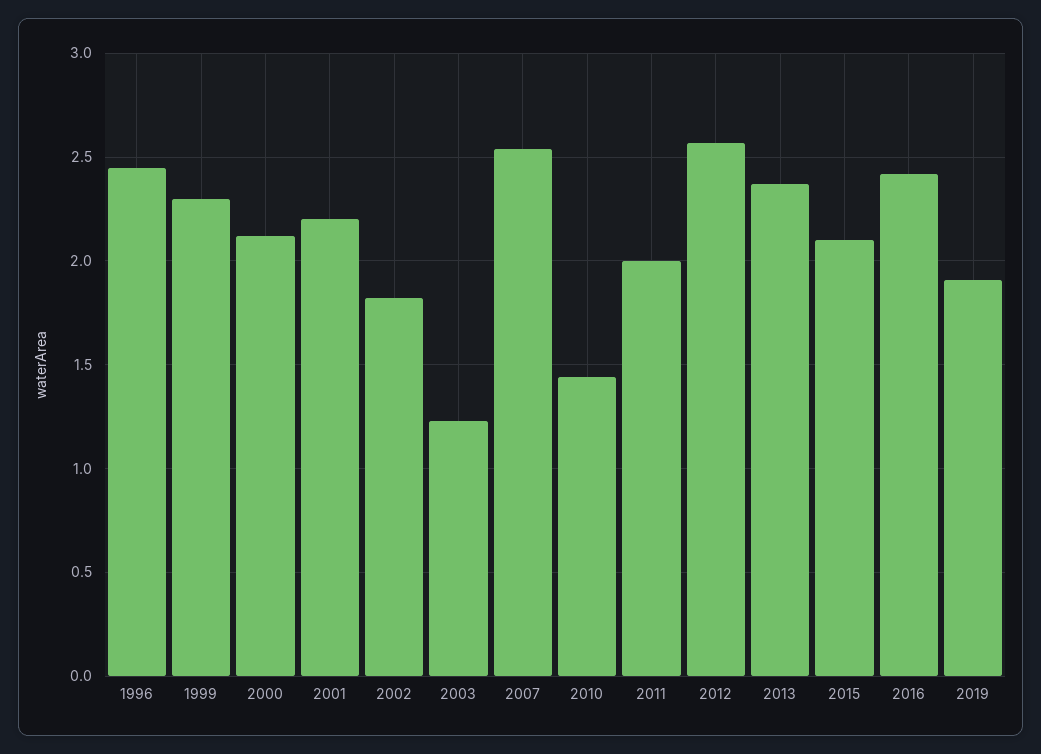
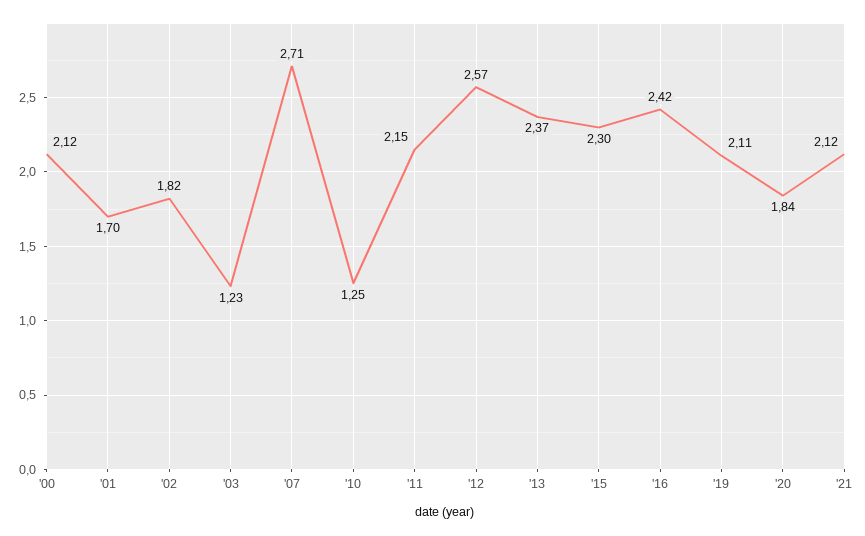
1996: 2.45 -> none
1999: 2.3 -> none
2001: 2.2 -> 1.7
2007: 2.55 -> 2.71
2010: 1.45 -> 1.25
2011: 2 -> 2.15
2015: 2.1 -> 2.3
2019: 1.9 -> 2.11
'20: none -> 1.84
'21: none -> 2.12

